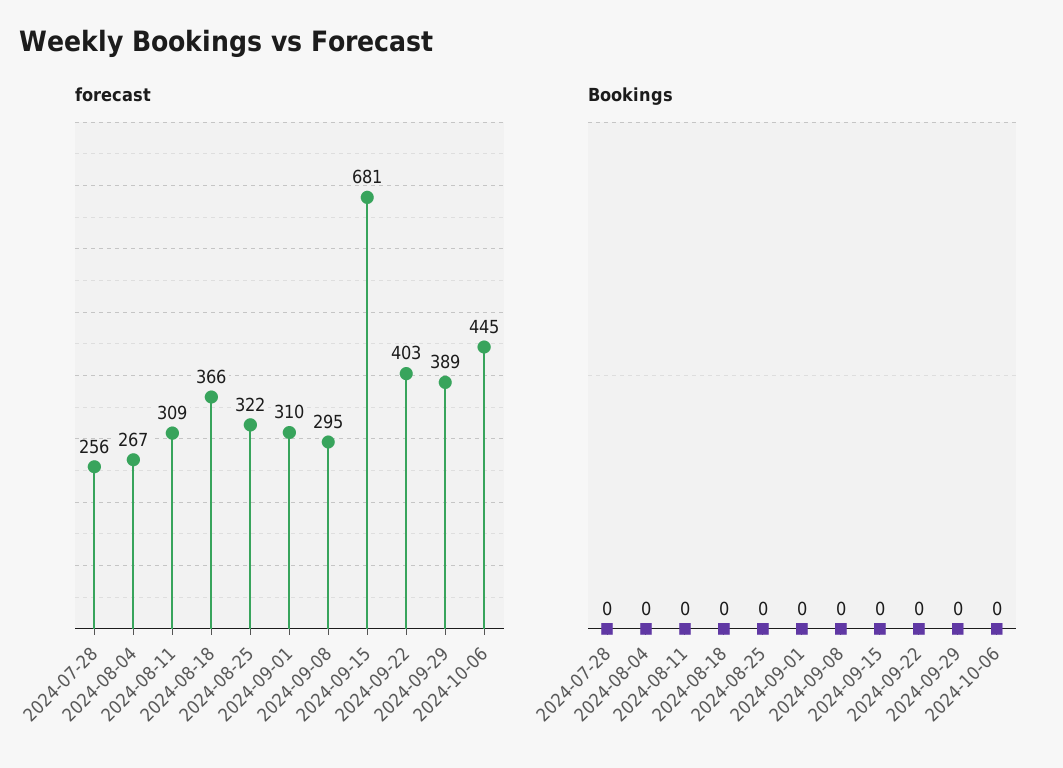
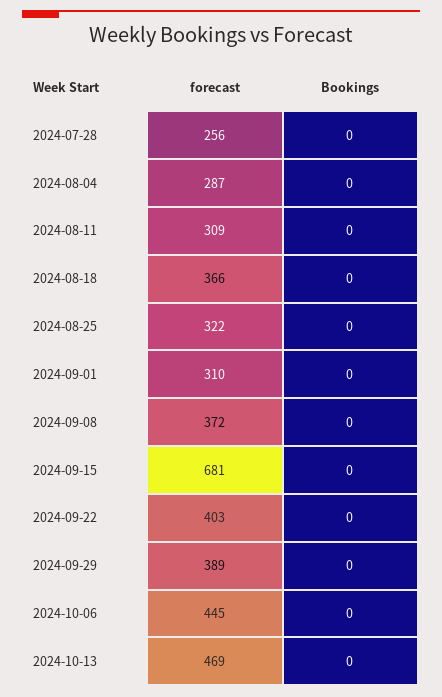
forecast, 2024-08-04: 267 -> 287
forecast, 2024-09-08: 295 -> 372
forecast, 2024-10-13: none -> 469
Bookings, 2024-10-13: none -> 0

